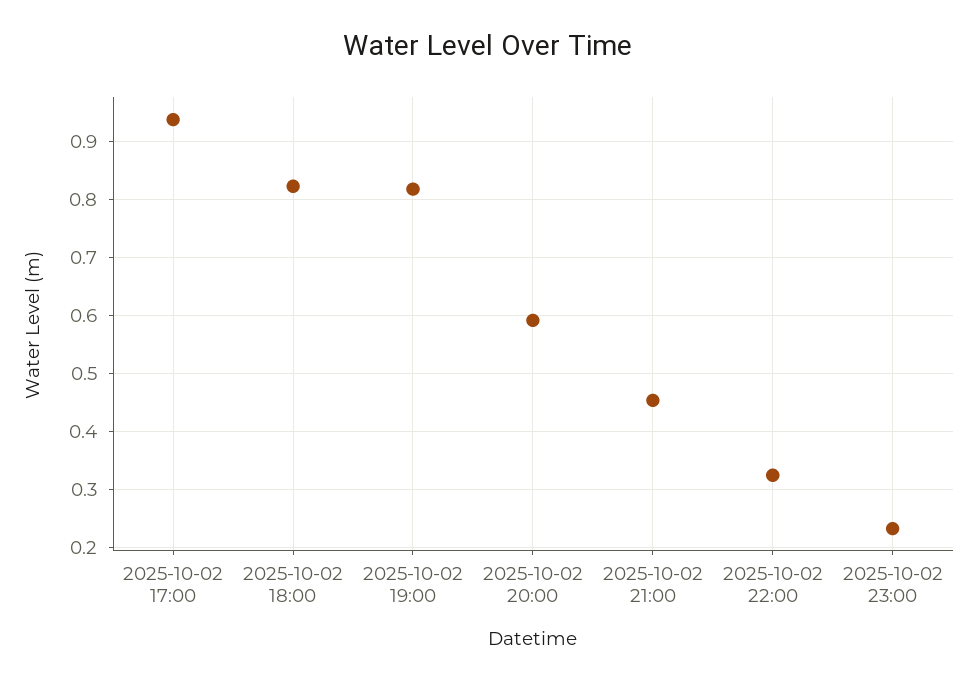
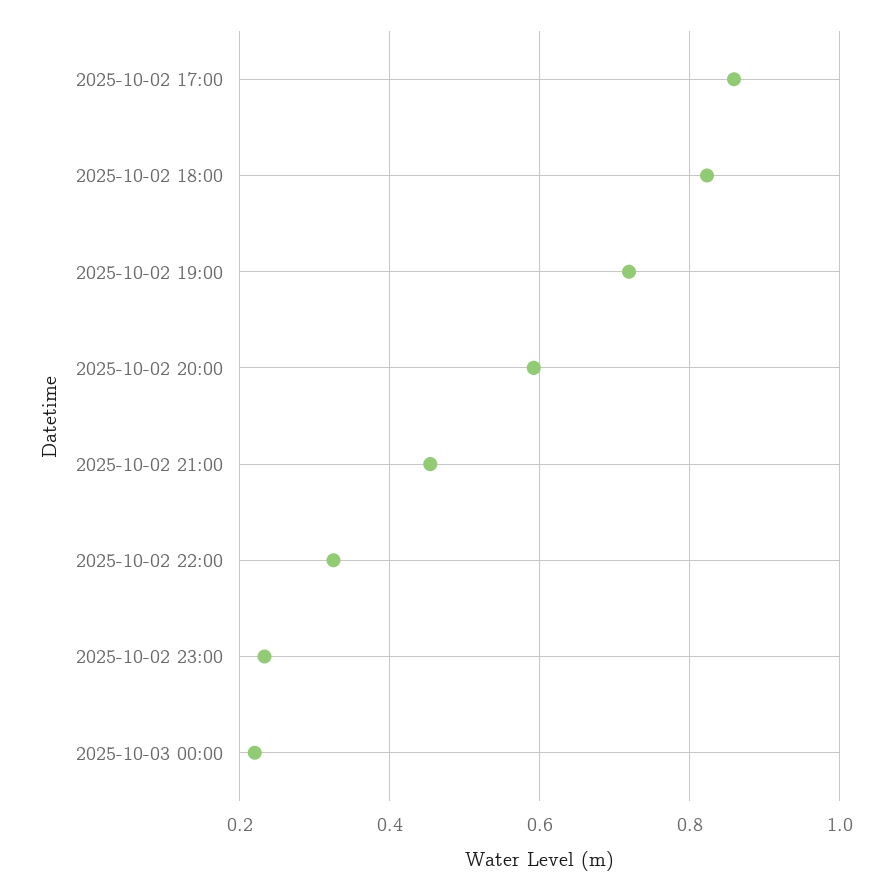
2025-10-02 17:00: 0.94 -> 0.86
2025-10-02 19:00: 0.82 -> 0.72
2025-10-03 00:00: none -> 0.22

